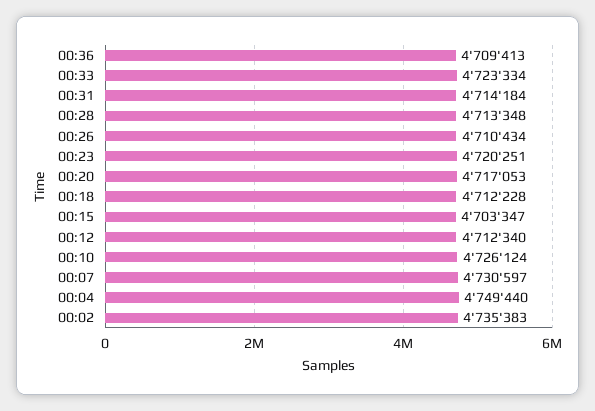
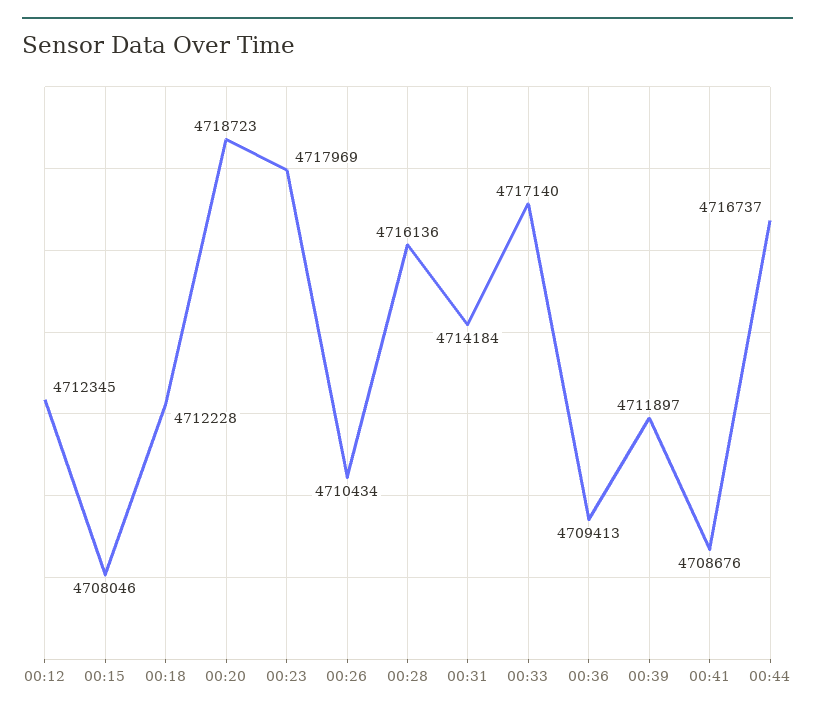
00:33: 4723334 -> 4717140
00:28: 4713348 -> 4716136
00:23: 4720251 -> 4717969
00:20: 4717053 -> 4718723
00:15: 4703347 -> 4708046
00:12: 4712340 -> 4712345
00:10: 4726124 -> none
00:07: 4730597 -> none
00:04: 4749440 -> none
00:02: 4735383 -> none
00:39: none -> 4711897
00:41: none -> 4708676
00:44: none -> 4716737

